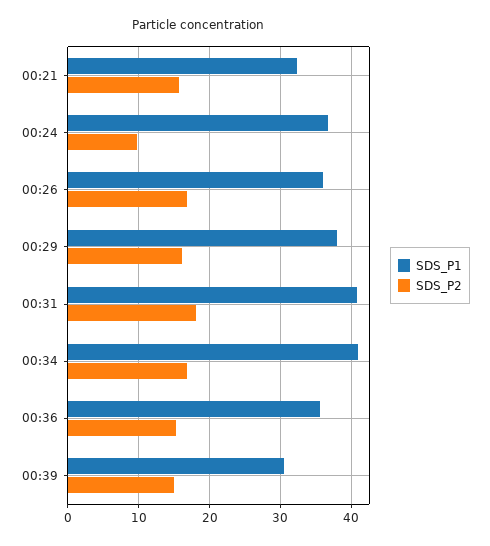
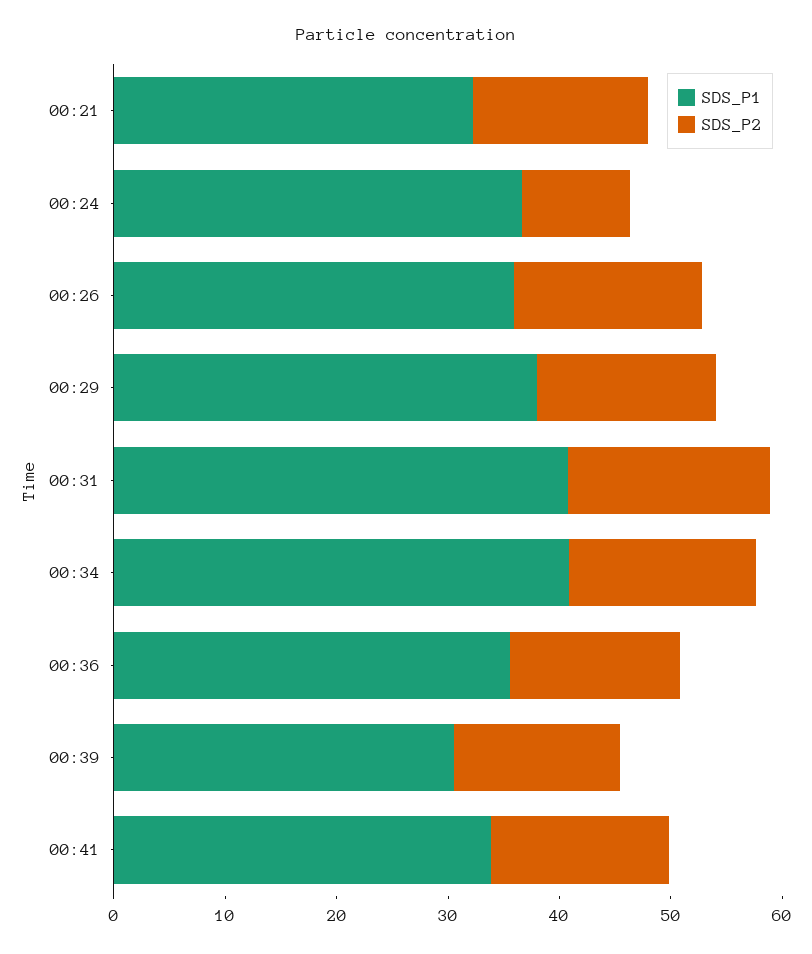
SDS_P1, 00:41: none -> 34
SDS_P2, 00:41: none -> 16

